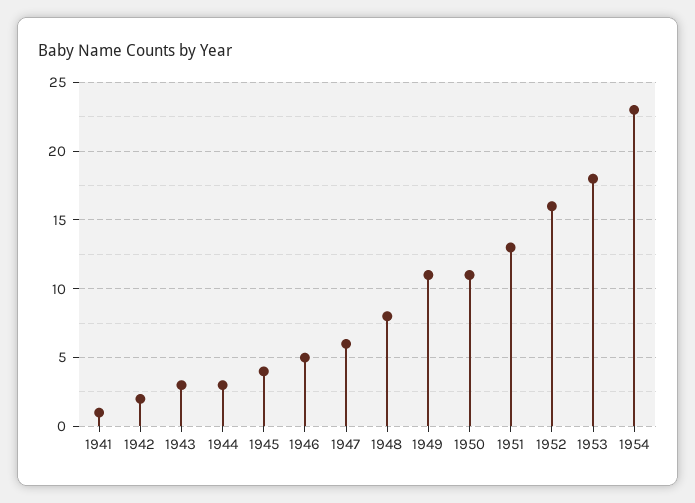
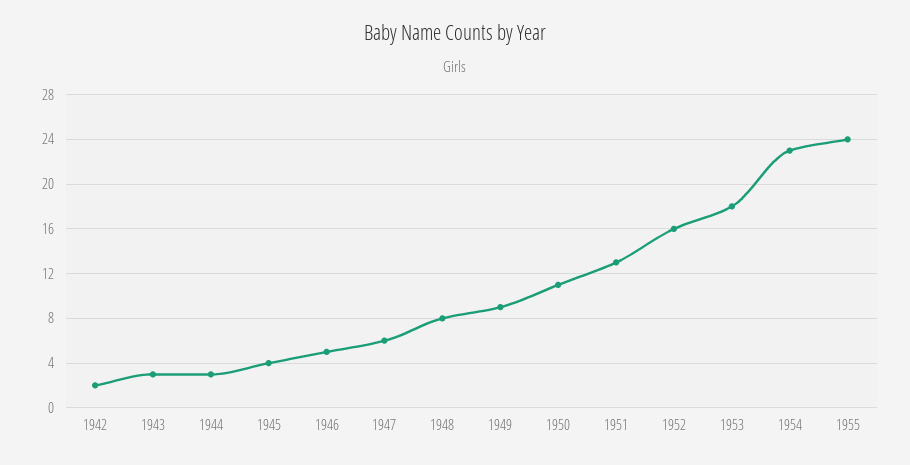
1941: 1 -> none
1949: 11 -> 9
1955: none -> 24

